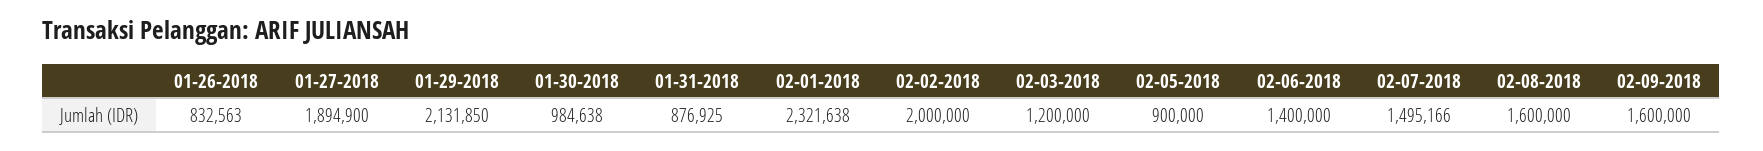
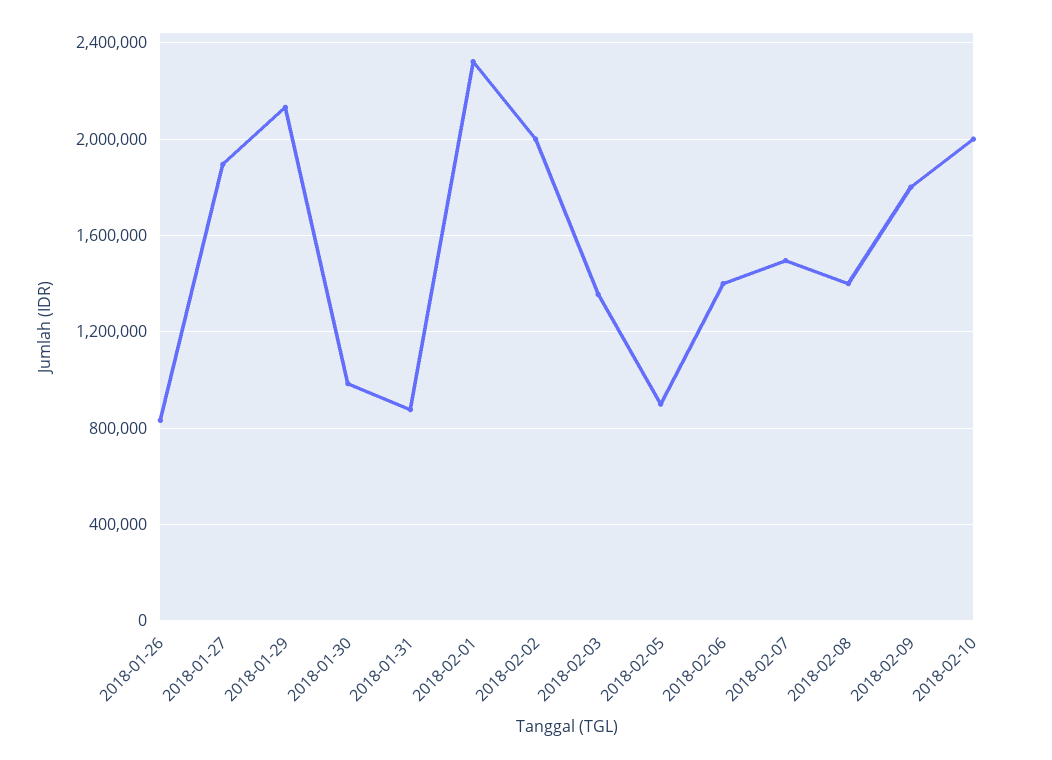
02-03-2018: 1200000 -> 1350000
02-08-2018: 1600000 -> 1400000
02-09-2018: 1600000 -> 1800000
2018-02-10: none -> 2000000

